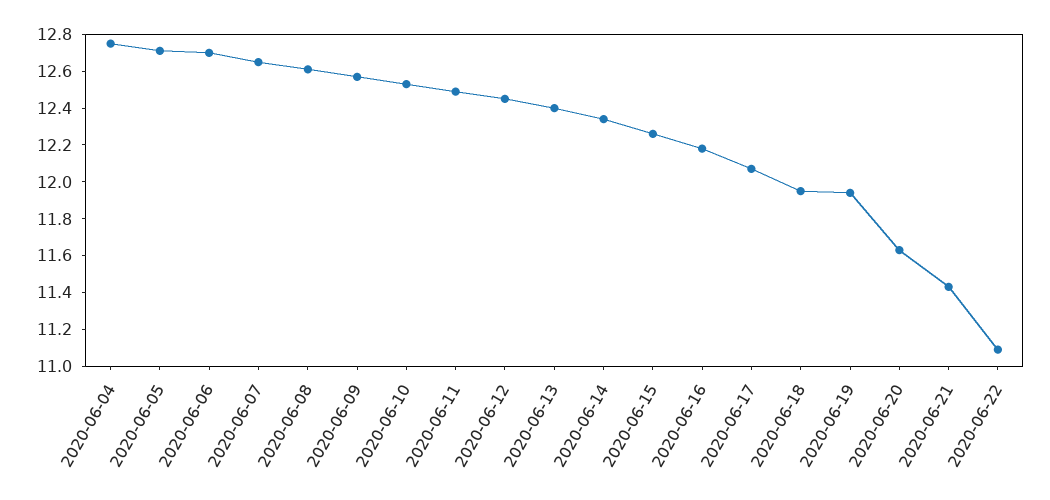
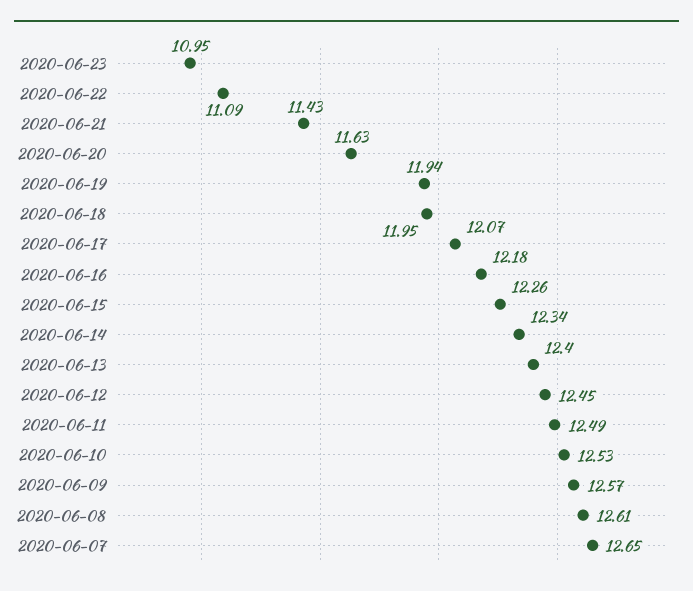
2020-06-04: 12.75 -> none
2020-06-05: 12.7 -> none
2020-06-06: 12.7 -> none
2020-06-23: none -> 10.95

